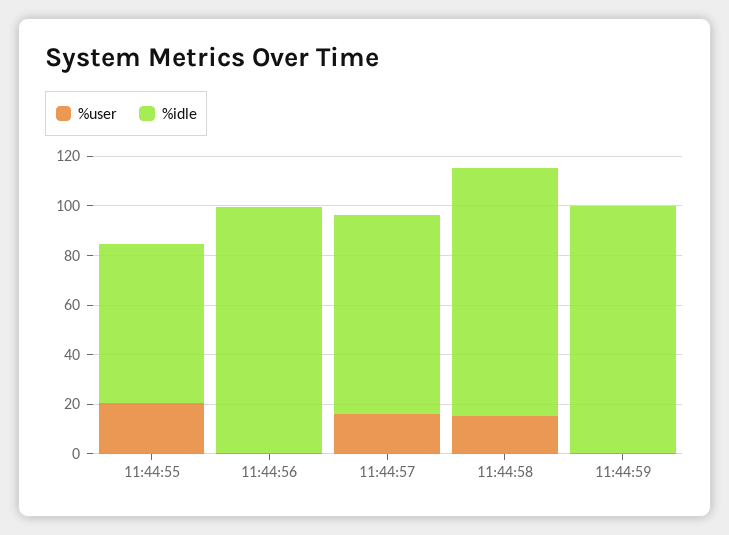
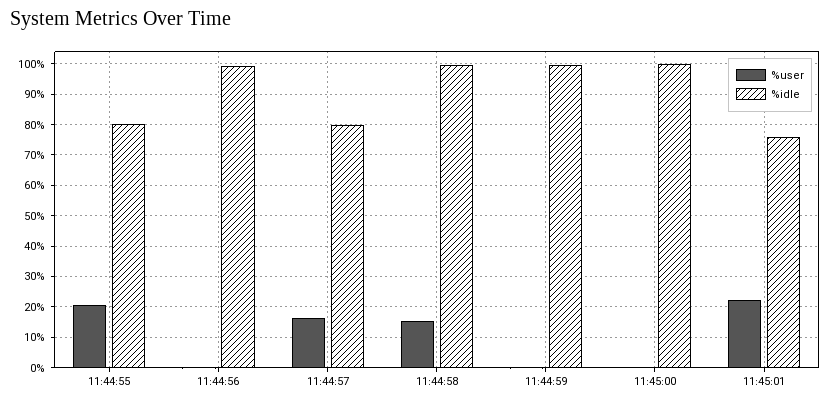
%idle, 11:44:55: 65 -> 80
%user, 11:45:00: none -> 0
%idle, 11:45:00: none -> 100
%user, 11:45:01: none -> 22
%idle, 11:45:01: none -> 76

